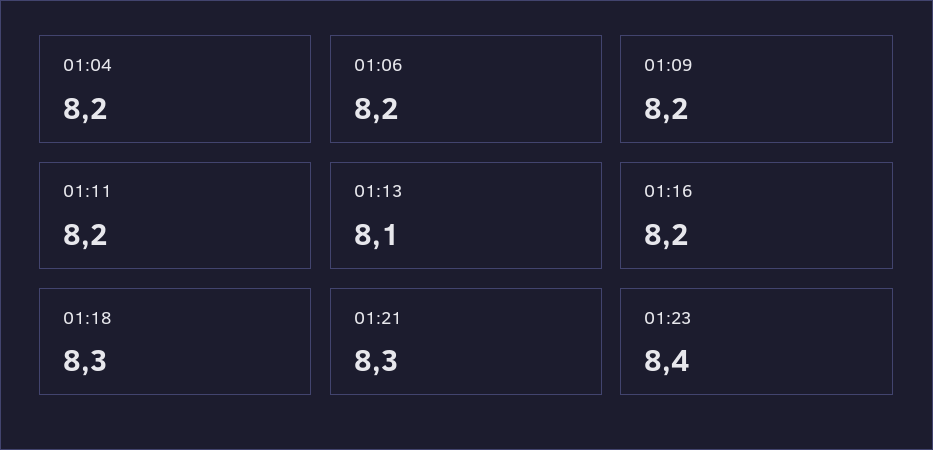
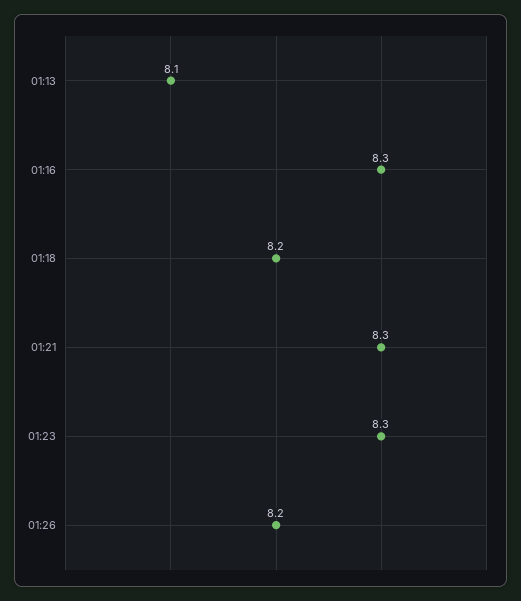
01:04: 8.2 -> none
01:06: 8.2 -> none
01:09: 8.2 -> none
01:11: 8.2 -> none
01:16: 8.2 -> 8.3
01:18: 8.3 -> 8.2
01:23: 8.4 -> 8.3
01:26: none -> 8.2

